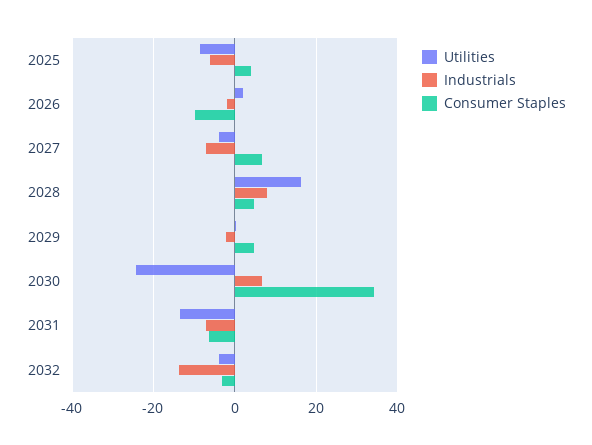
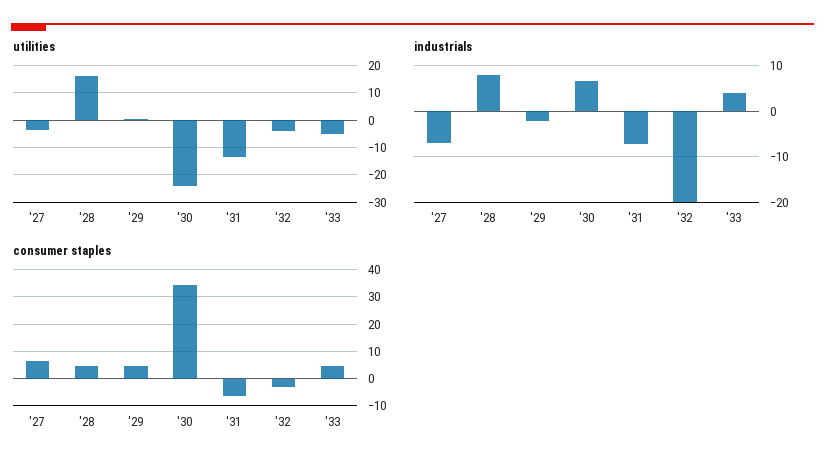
Utilities, 2025: -8 -> none
Industrials, 2025: -6 -> none
Consumer Staples, 2025: 4 -> none
Utilities, 2026: 2 -> none
Industrials, 2026: -2 -> none
Consumer Staples, 2026: -10 -> none
Industrials, 2032: -14 -> -20
Utilities, '33: none -> -5
Industrials, '33: none -> 4
Consumer Staples, '33: none -> 5

